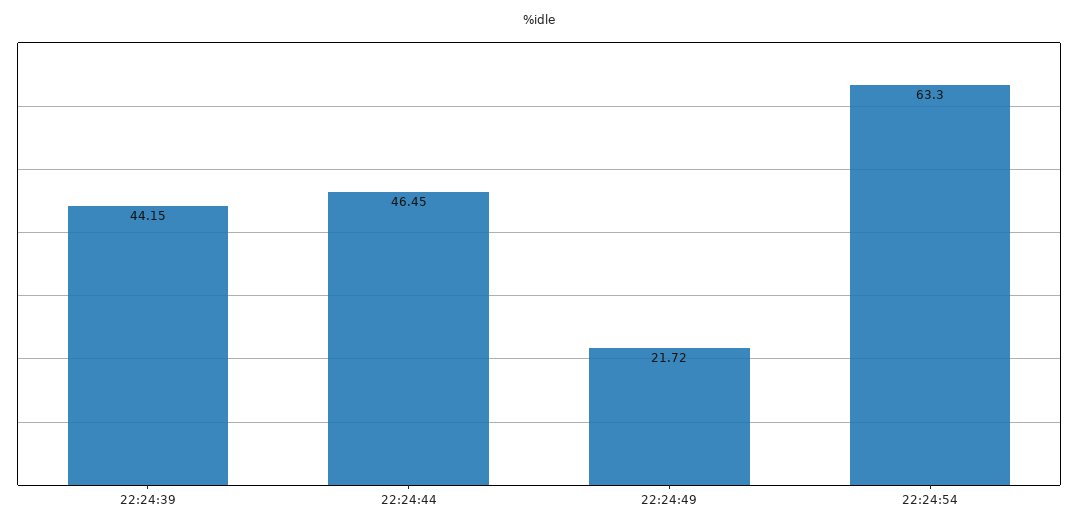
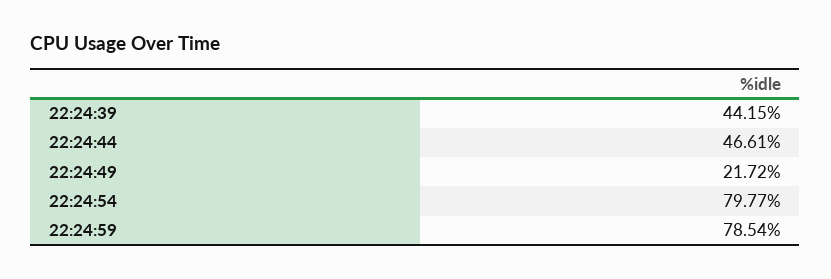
22:24:44: 46.45 -> 46.61
22:24:54: 63.3 -> 79.77
22:24:59: none -> 78.54

